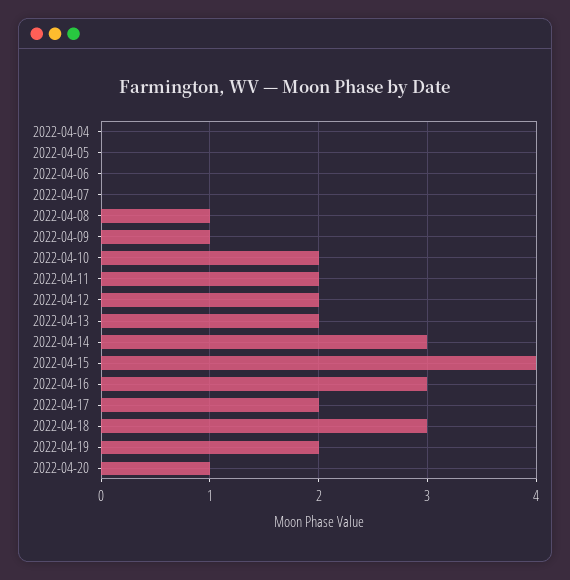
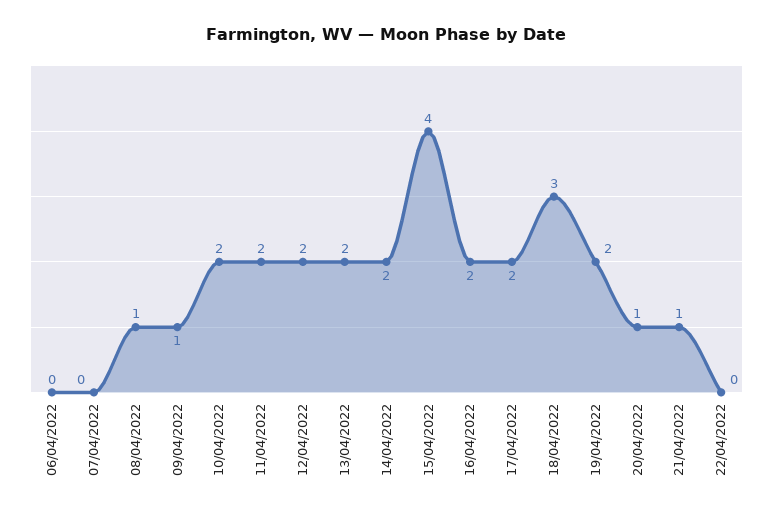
2022-04-04: 0 -> none
2022-04-05: 0 -> none
2022-04-14: 3 -> 2
2022-04-16: 3 -> 2
21/04/2022: none -> 1
22/04/2022: none -> 0

